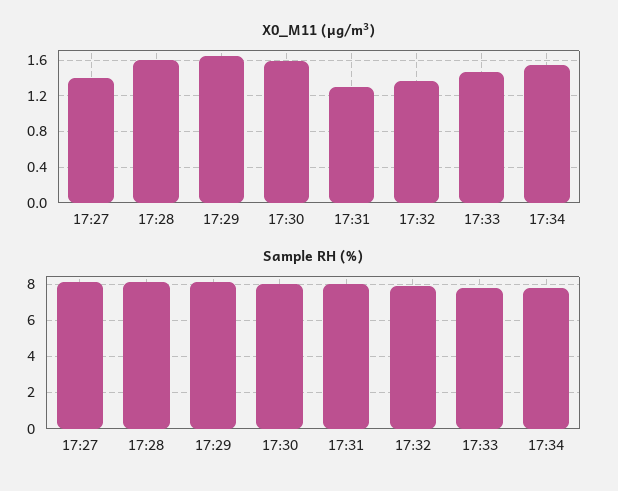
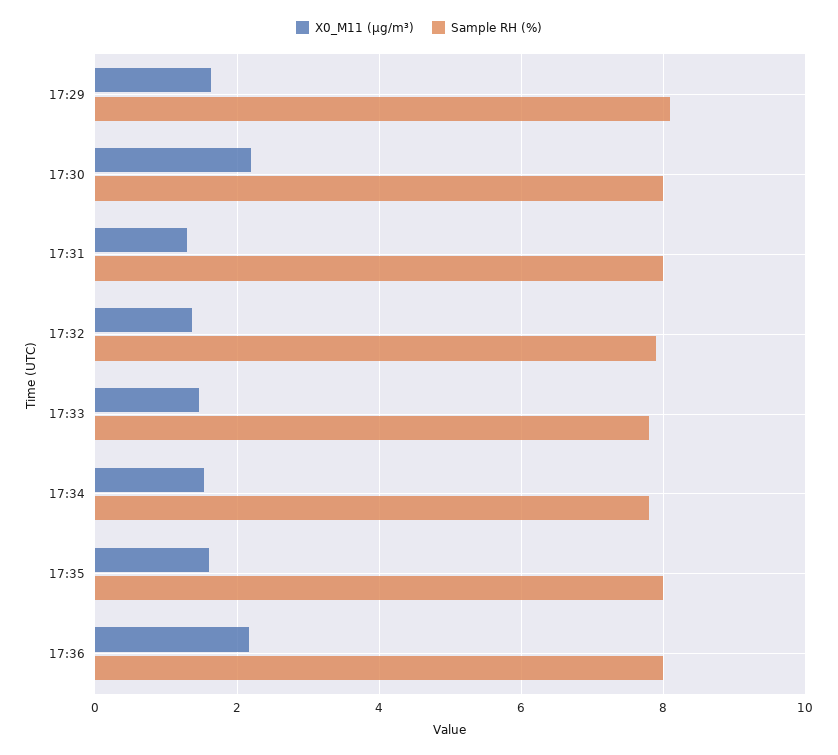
X0_M11 (μg/m³), 17:27: 1.4 -> none
X0_M11 (μg/m³), 17:28: 1.6 -> none
X0_M11 (μg/m³), 17:30: 1.6 -> 2.2
Sample RH (%), 17:27: 8 -> none
Sample RH (%), 17:28: 8 -> none
X0_M11 (μg/m³), 17:35: none -> 1.6
Sample RH (%), 17:35: none -> 8
X0_M11 (μg/m³), 17:36: none -> 2.2
Sample RH (%), 17:36: none -> 8

